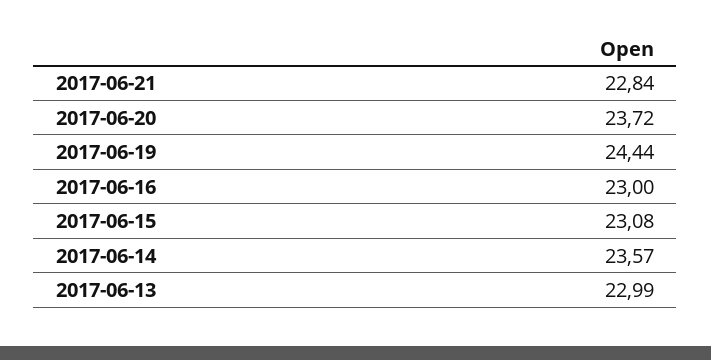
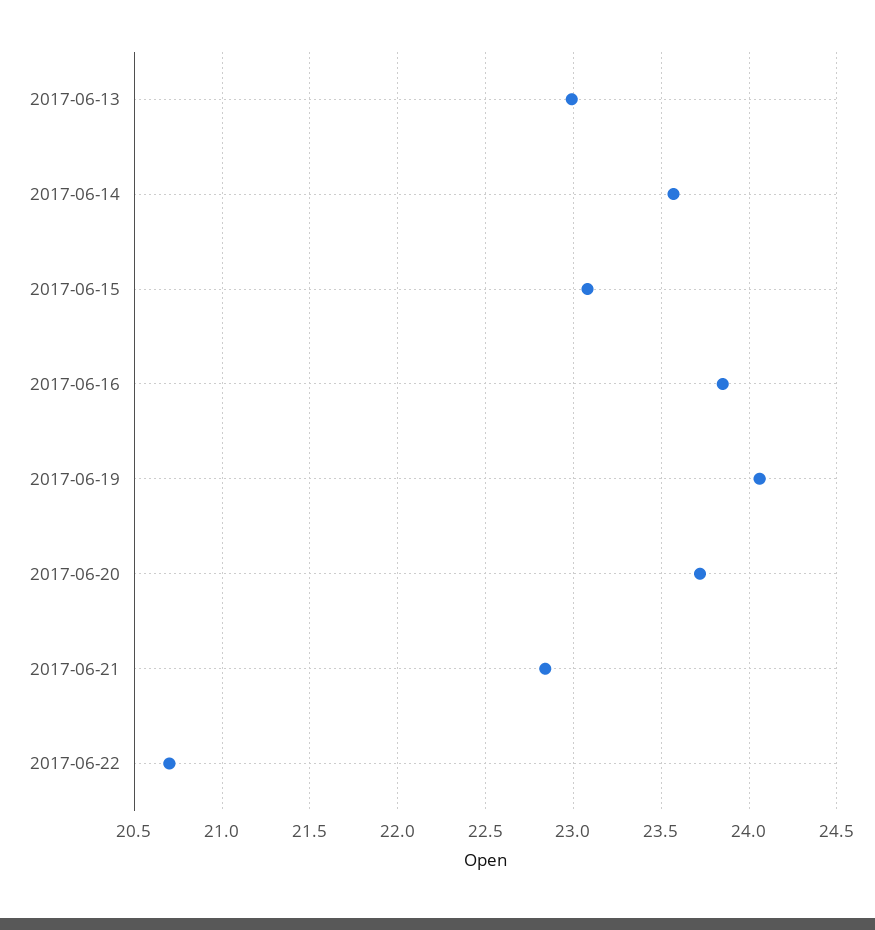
2017-06-19: 24.44 -> 24.05
2017-06-16: 23 -> 23.85
2017-06-22: none -> 20.7

